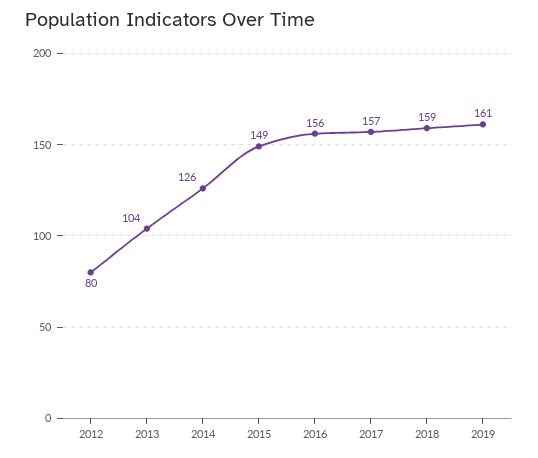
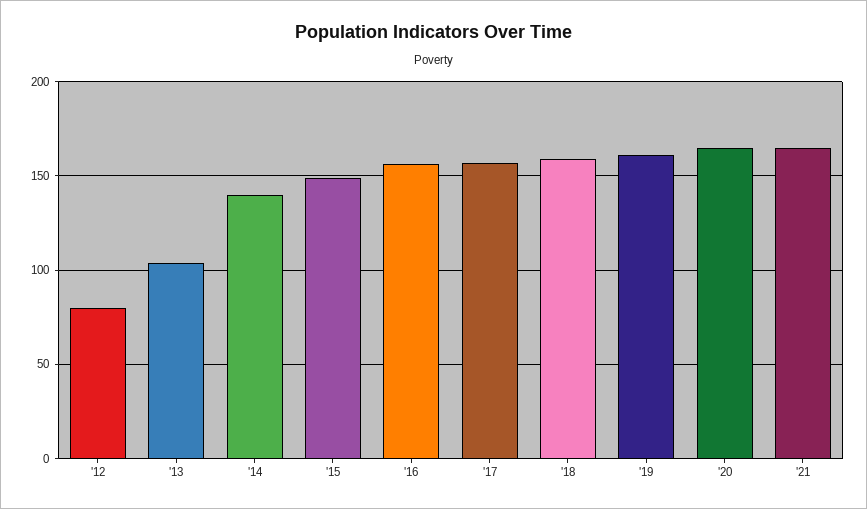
2014: 126 -> 140
'20: none -> 165
'21: none -> 165

